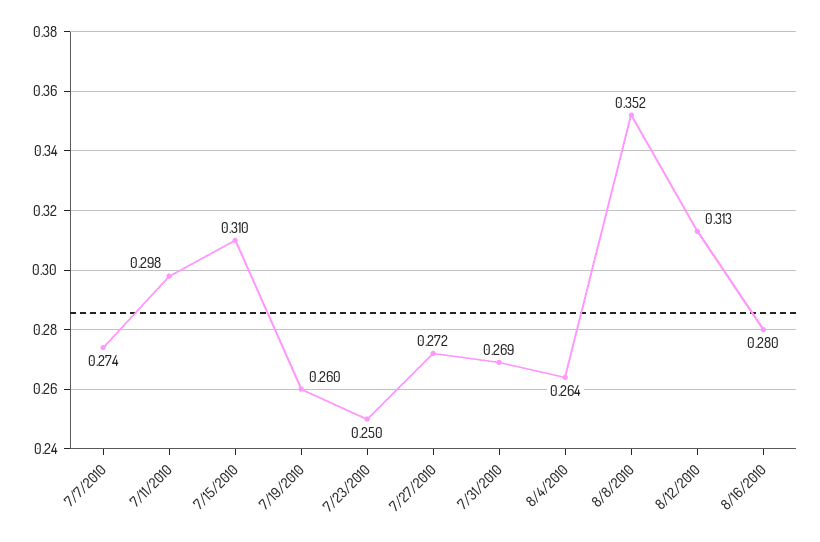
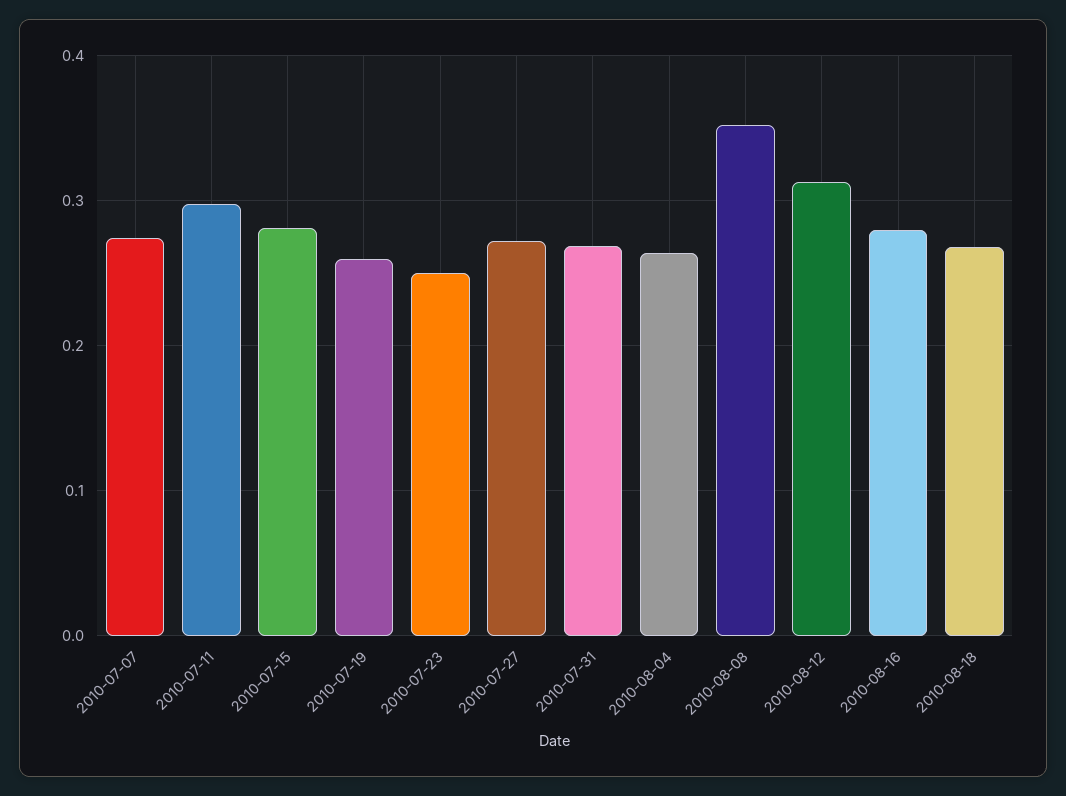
7/15/2010: 0.31 -> 0.28
2010-08-18: none -> 0.27

